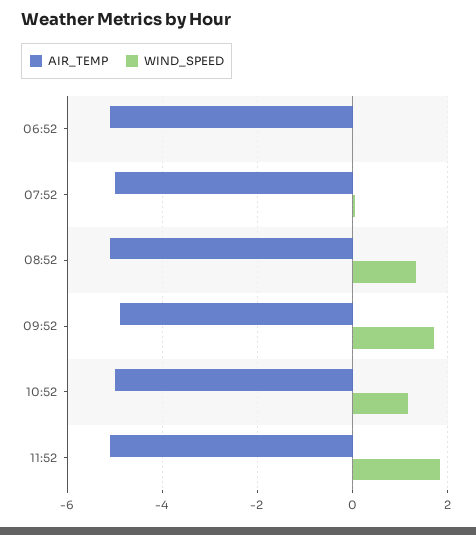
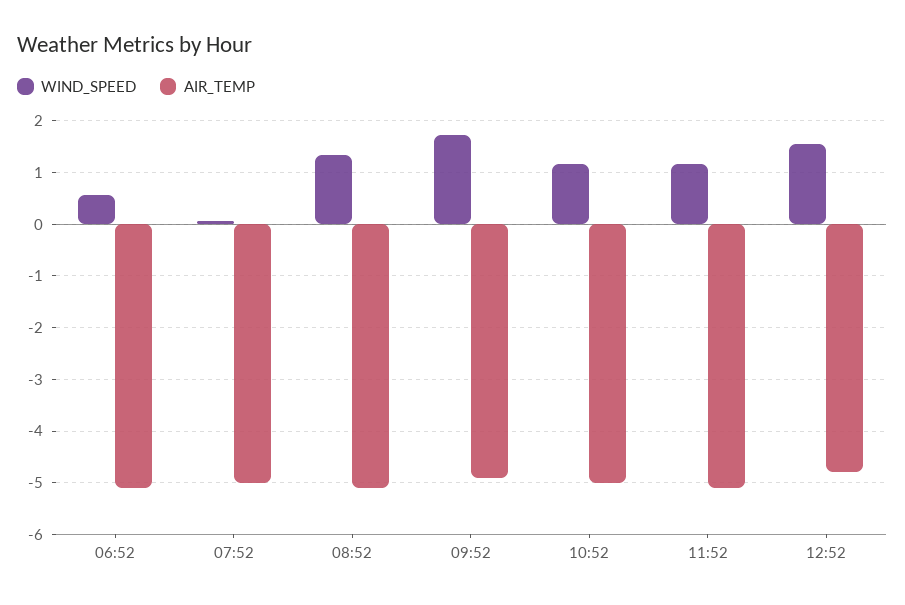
WIND_SPEED, 06:52: 0 -> 0.6
WIND_SPEED, 11:52: 1.8 -> 1.2
WIND_SPEED, 12:52: none -> 1.6
AIR_TEMP, 12:52: none -> -4.8

